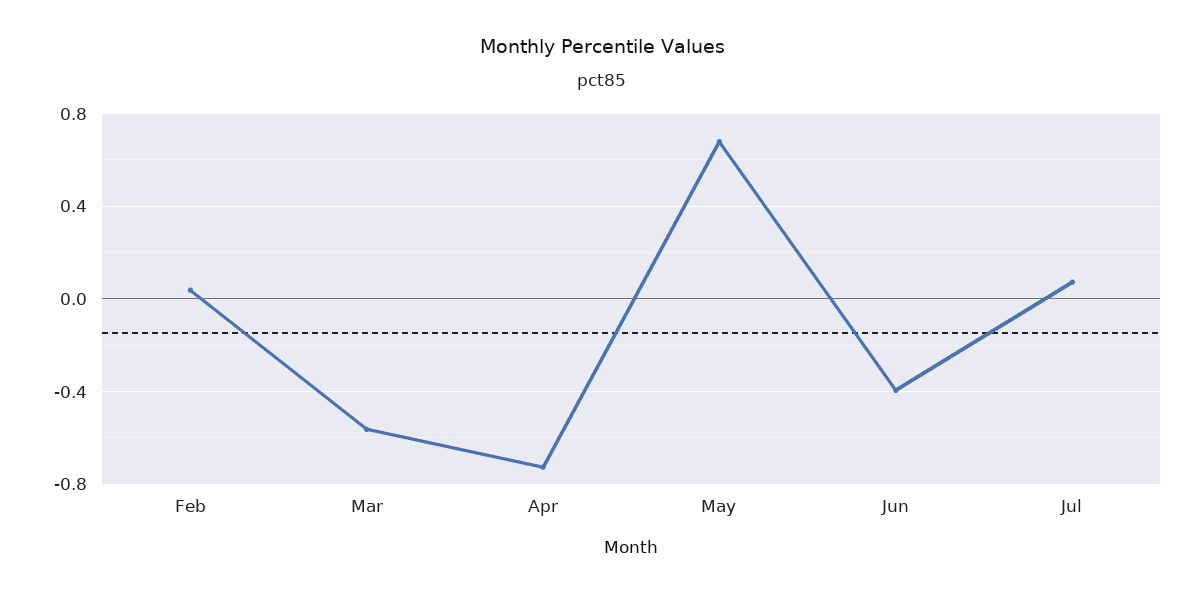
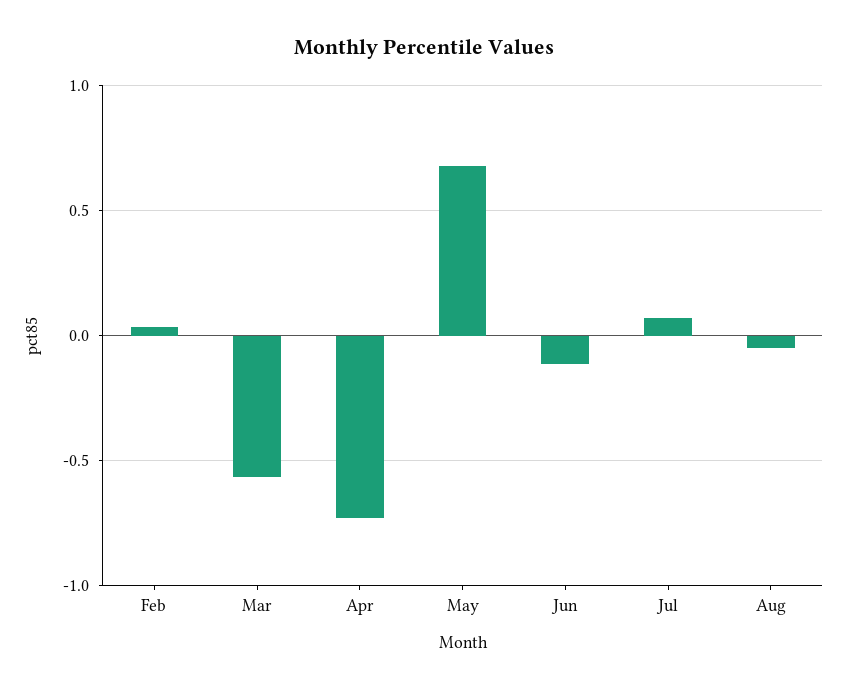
Jun: -0.4 -> -0.1
Aug: none -> -0.05

